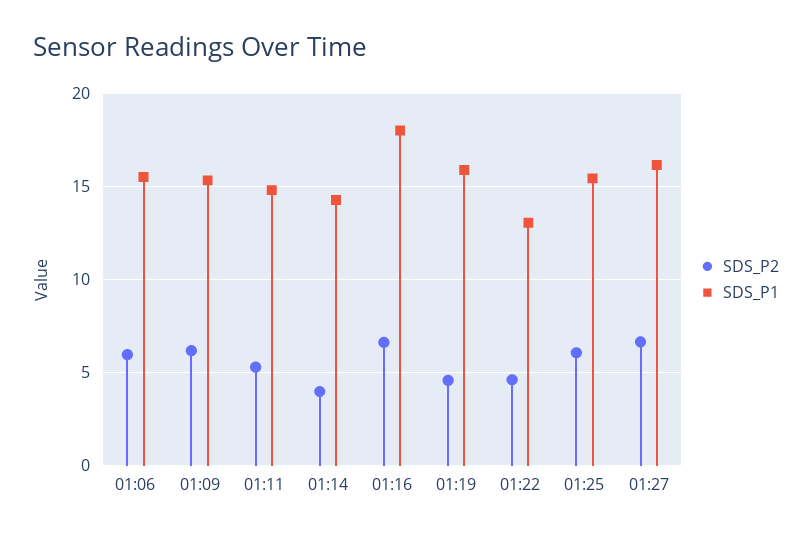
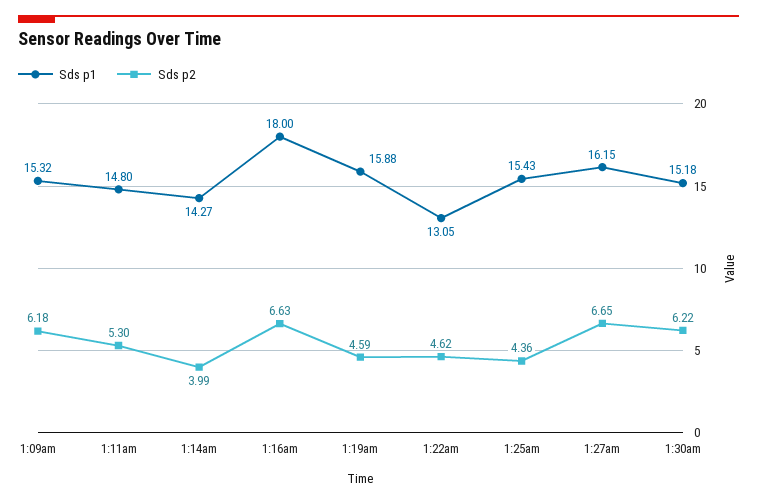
SDS_P2, 01:06: 6 -> none
SDS_P1, 01:06: 15.5 -> none
SDS_P2, 01:25: 6 -> 4.36
SDS_P1, 1:30am: none -> 15.18
SDS_P2, 1:30am: none -> 6.22

